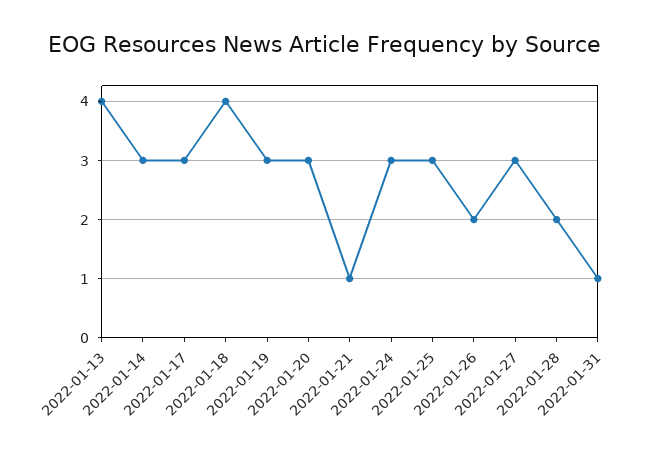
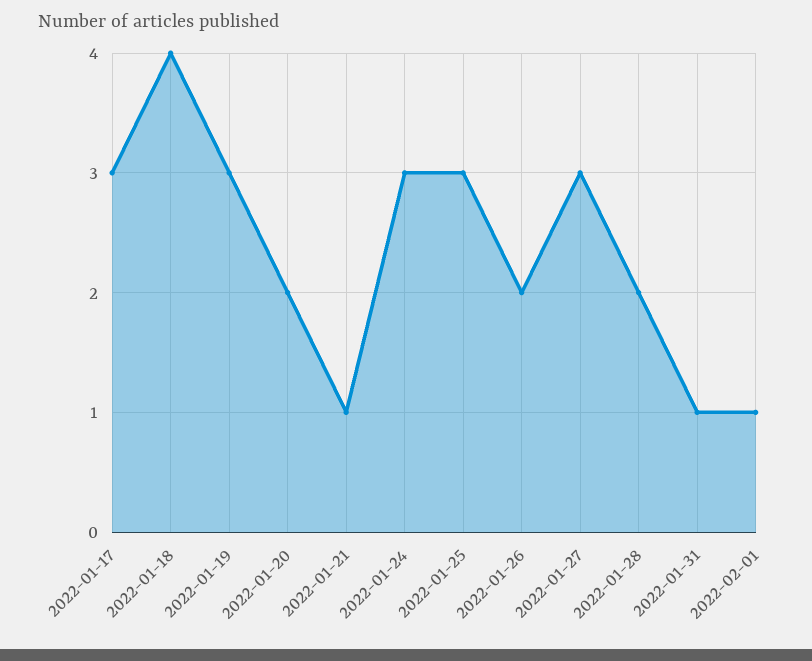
2022-01-13: 4 -> none
2022-01-14: 3 -> none
2022-01-20: 3 -> 2
2022-02-01: none -> 1

